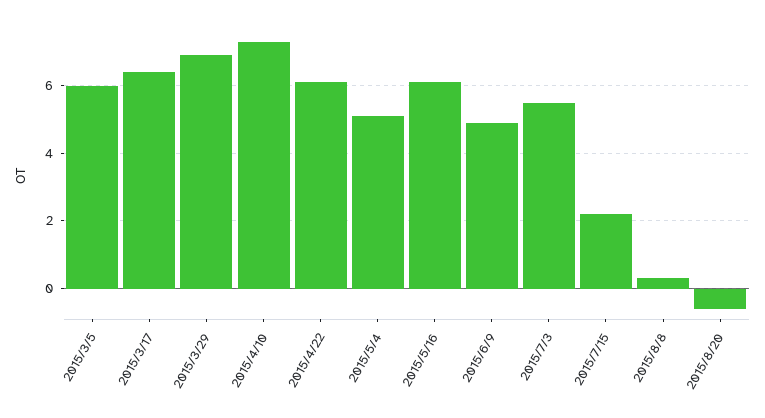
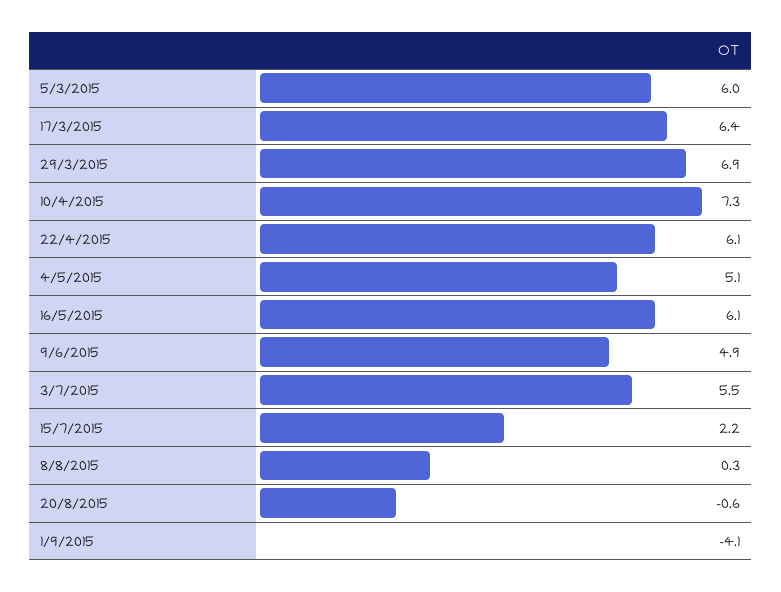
1/9/2015: none -> -4.1

